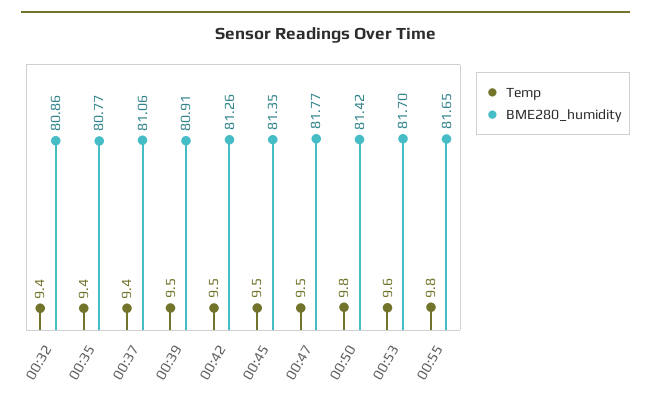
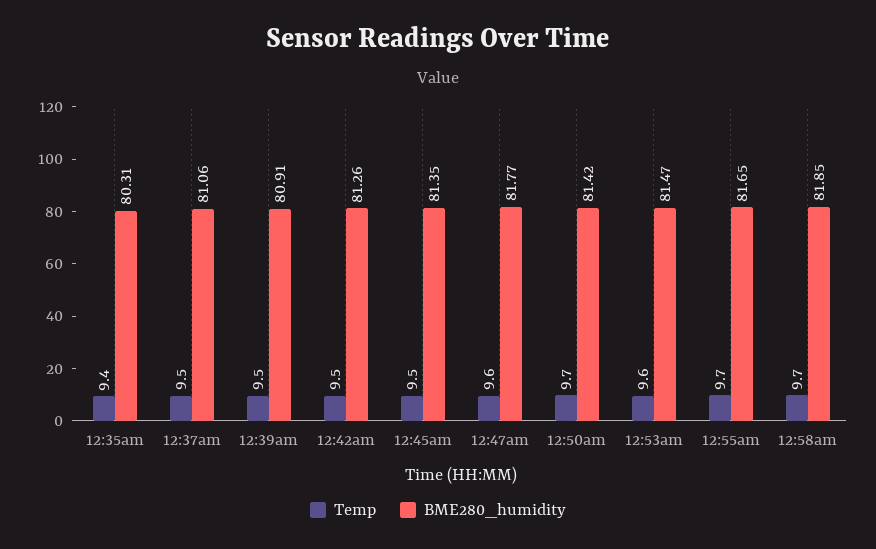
Temp, 00:32: 9.4 -> none
BME280_humidity, 00:32: 80.86 -> none
BME280_humidity, 00:35: 80.77 -> 80.31
Temp, 00:37: 9.4 -> 9.5
Temp, 00:47: 9.5 -> 9.6
Temp, 00:50: 9.8 -> 9.7
BME280_humidity, 00:53: 81.7 -> 81.47
Temp, 00:55: 9.8 -> 9.7
Temp, 12:58am: none -> 9.7
BME280_humidity, 12:58am: none -> 81.85

